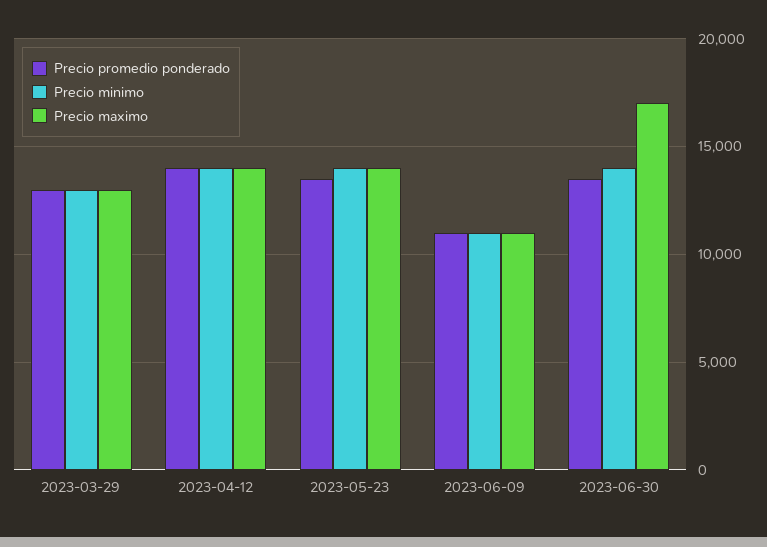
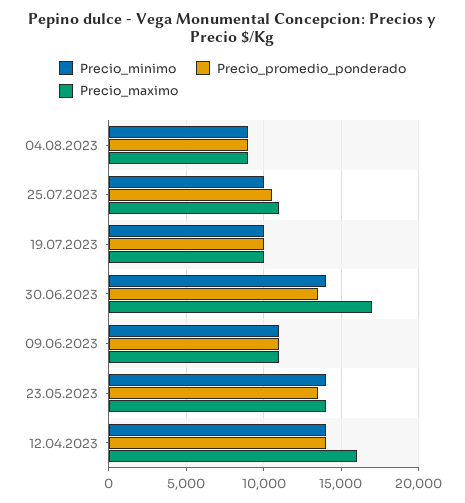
Precio promedio ponderado, 2023-03-29: 13000 -> none
Precio minimo, 2023-03-29: 13000 -> none
Precio maximo, 2023-03-29: 13000 -> none
Precio maximo, 2023-04-12: 14000 -> 16000
Precio minimo, 04.08.2023: none -> 9000
Precio promedio ponderado, 04.08.2023: none -> 9000
Precio maximo, 04.08.2023: none -> 9000
Precio minimo, 25.07.2023: none -> 10000
Precio promedio ponderado, 25.07.2023: none -> 10500
Precio maximo, 25.07.2023: none -> 11000
Precio minimo, 19.07.2023: none -> 10000
Precio promedio ponderado, 19.07.2023: none -> 10000
Precio maximo, 19.07.2023: none -> 10000

